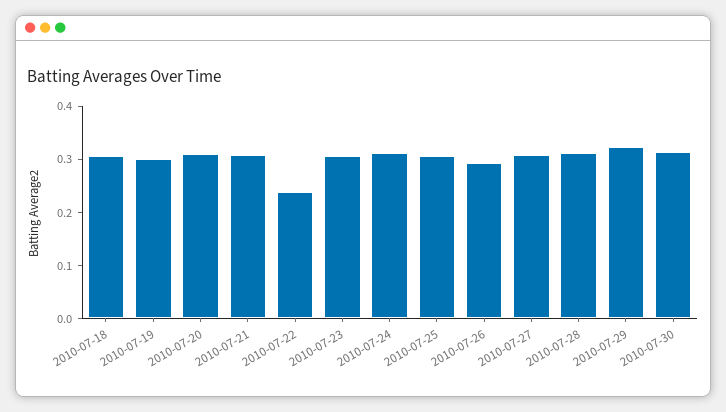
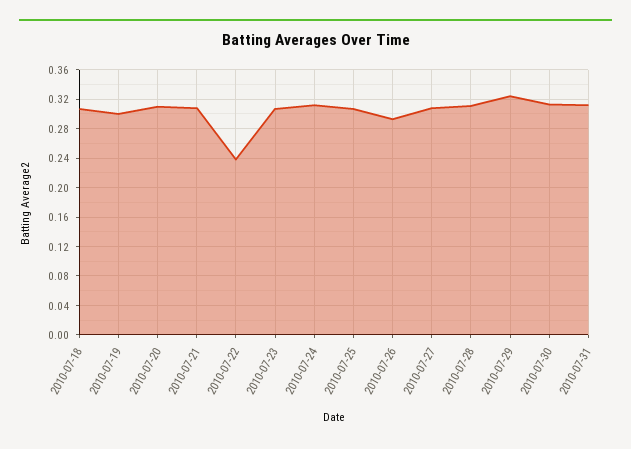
2010-07-31: none -> 0.31

